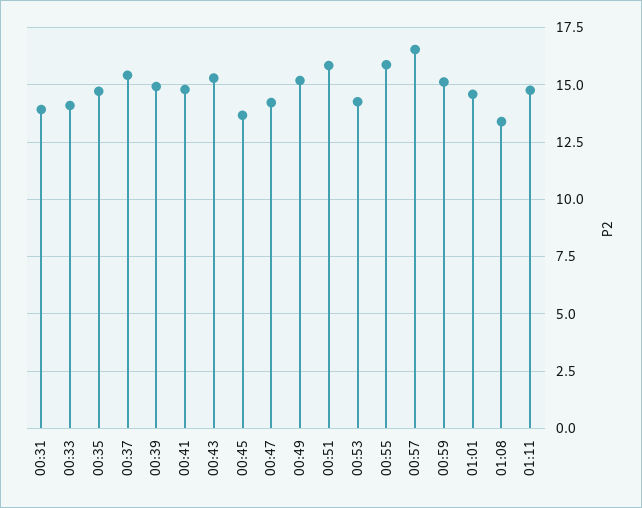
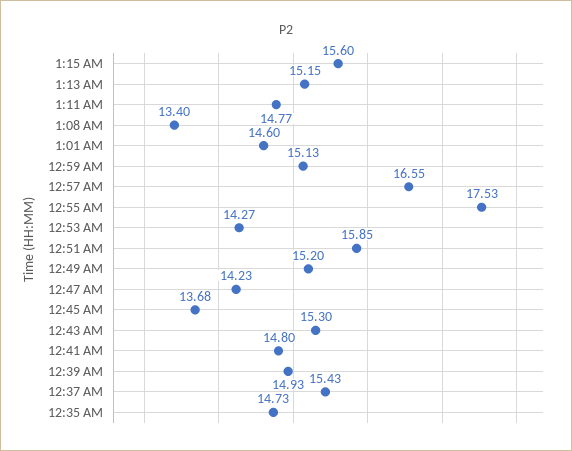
00:31: 14 -> none
00:33: 14 -> none
00:55: 16 -> 17.53
1:15 AM: none -> 15.6
1:13 AM: none -> 15.15

